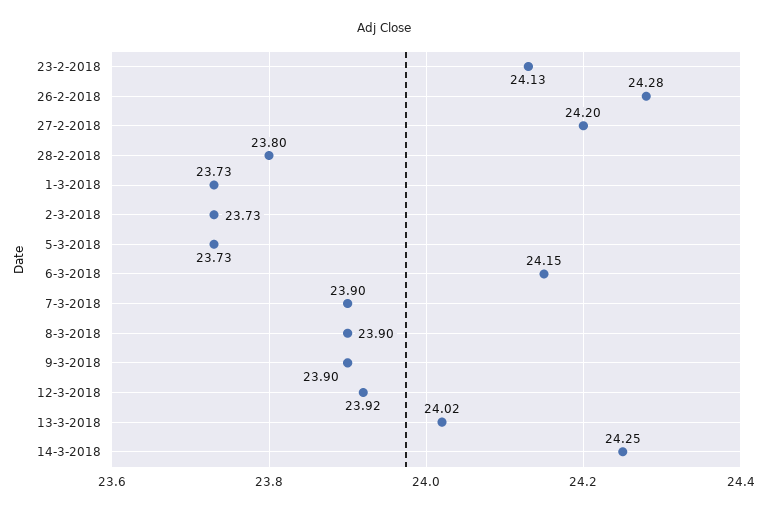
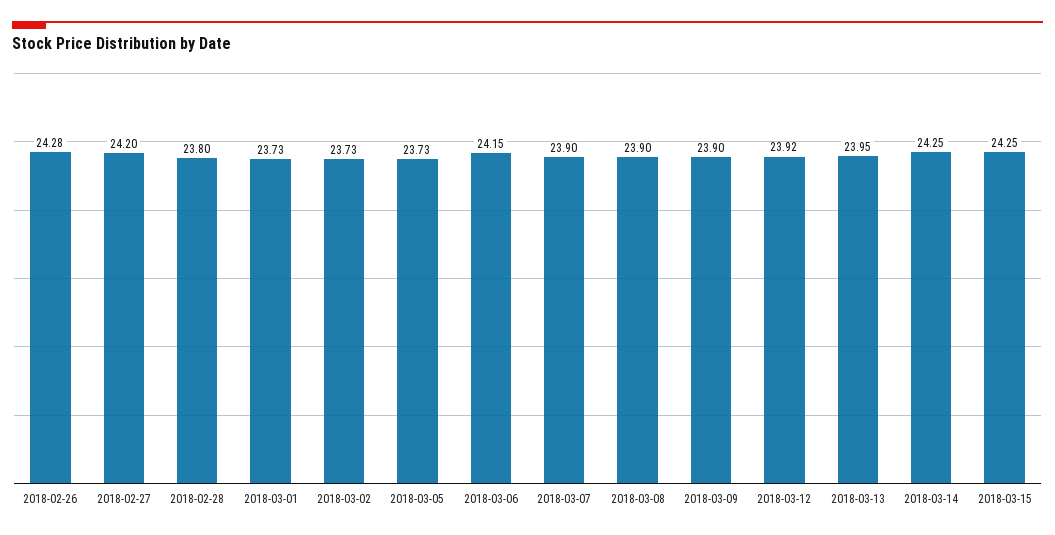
23-2-2018: 24.13 -> none
13-3-2018: 24.02 -> 23.95
2018-03-15: none -> 24.25

